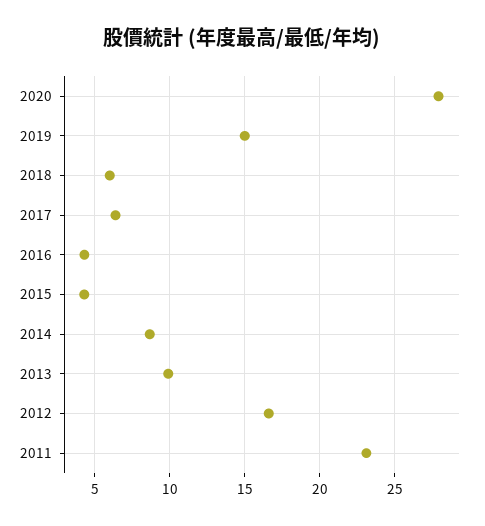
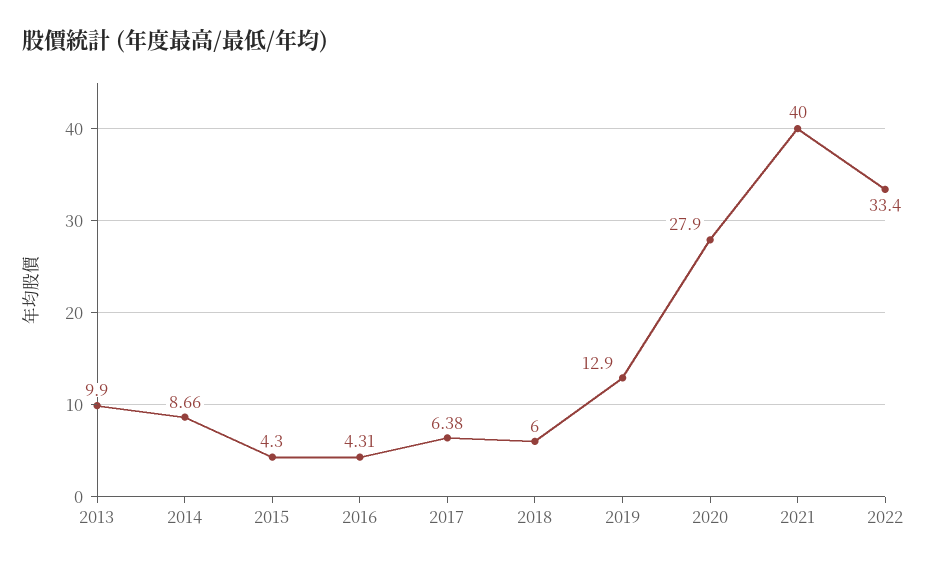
2019: 15 -> 12.9
2012: 16.5 -> none
2011: 23 -> none
2021: none -> 40
2022: none -> 33.4

